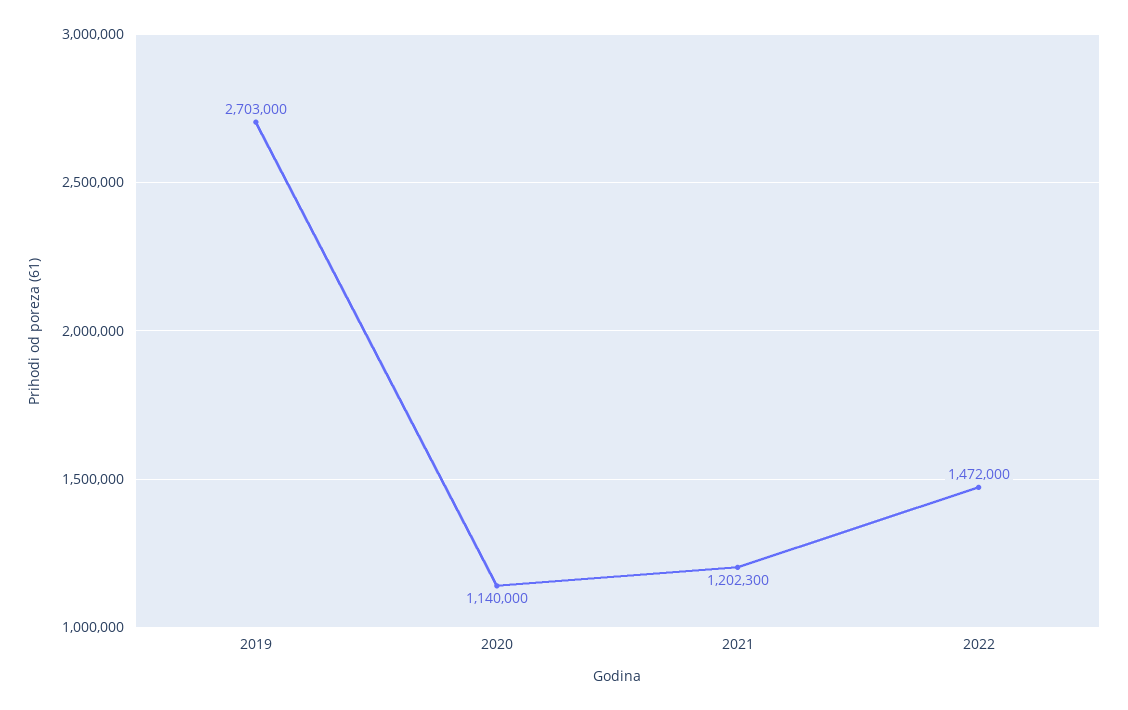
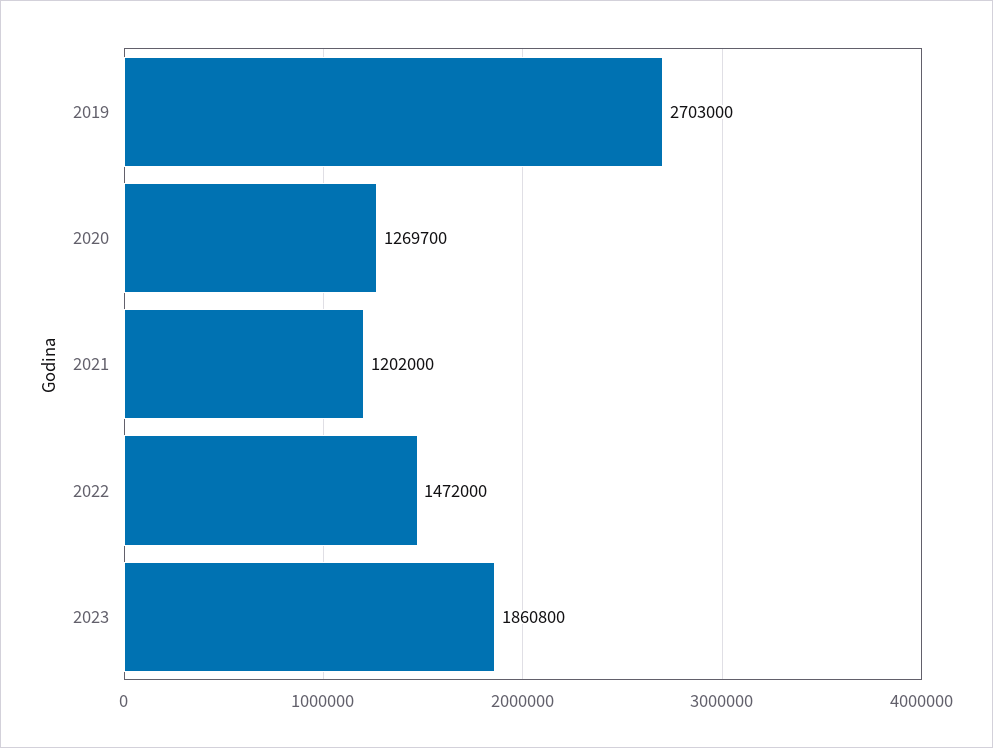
2020: 1140000 -> 1269700
2021: 1202300 -> 1202000
2023: none -> 1860800

